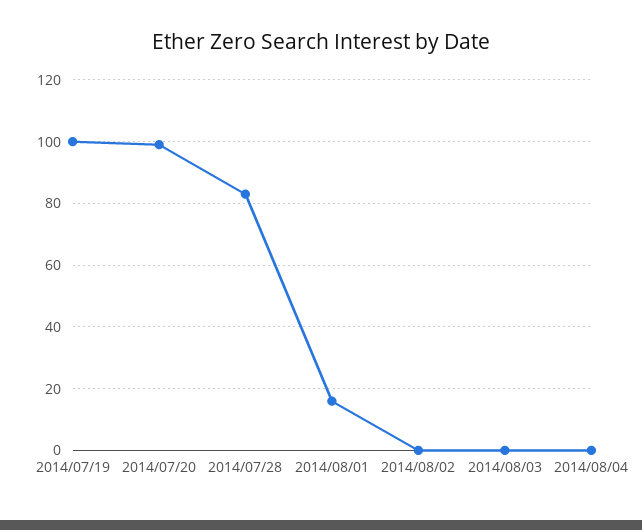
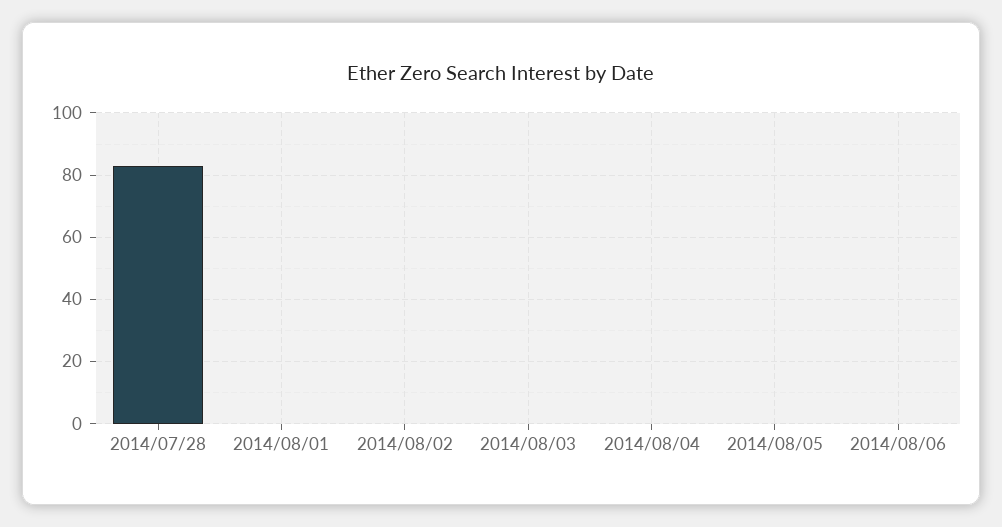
2014/07/19: 100 -> none
2014/07/20: 100 -> none
2014/08/01: 15 -> 0
2014/08/05: none -> 0
2014/08/06: none -> 0

